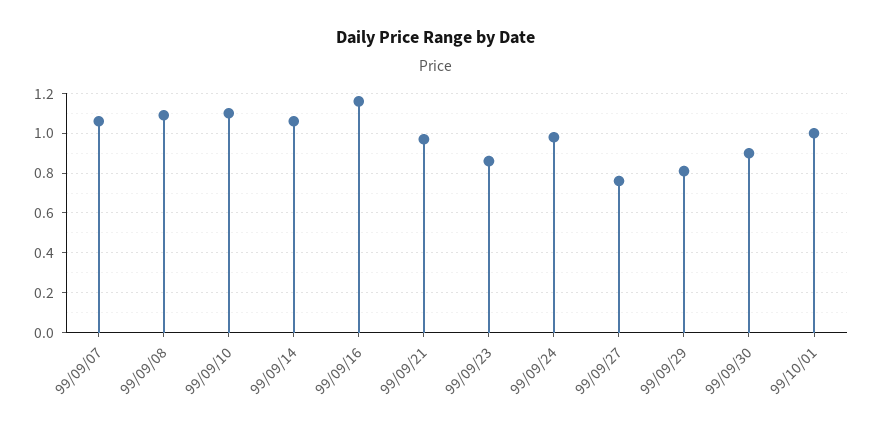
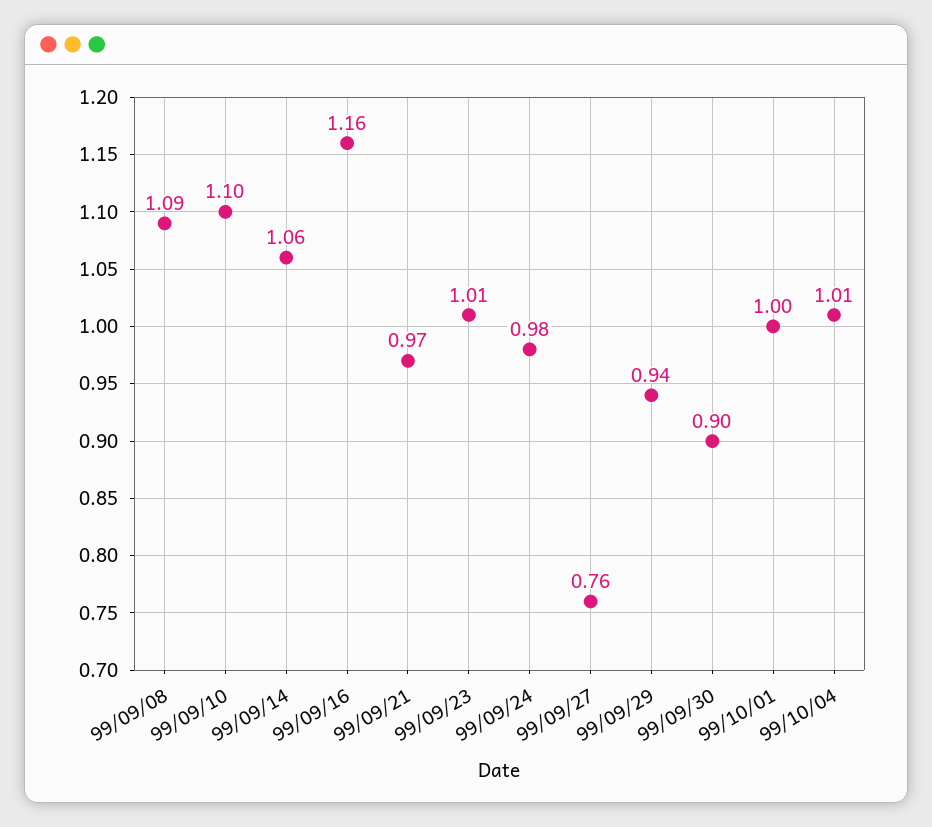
99/09/07: 1.05 -> none
99/09/23: 0.85 -> 1.01
99/09/29: 0.8 -> 0.94
99/10/04: none -> 1.01

